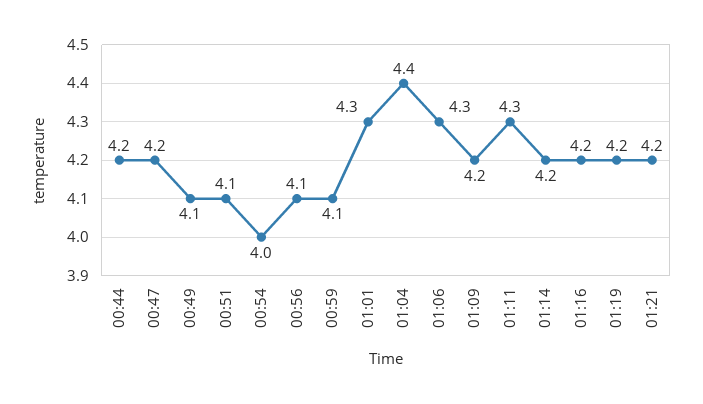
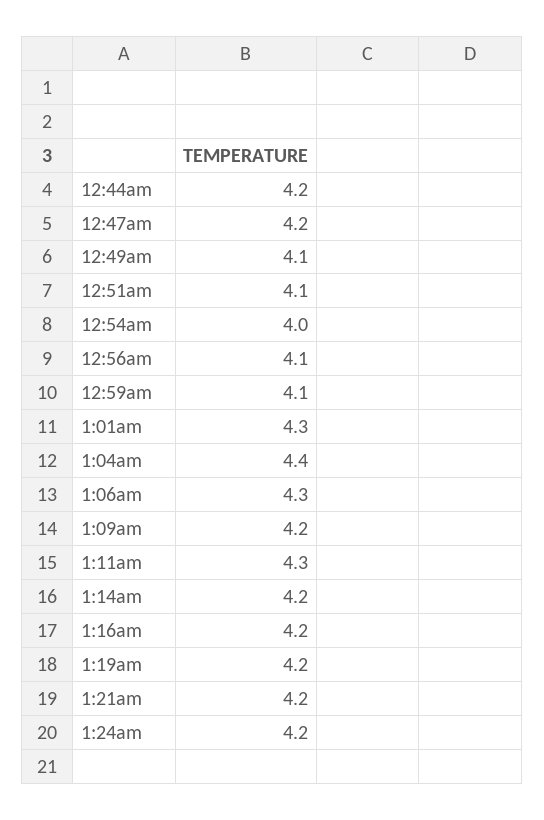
1:24am: none -> 4.2

